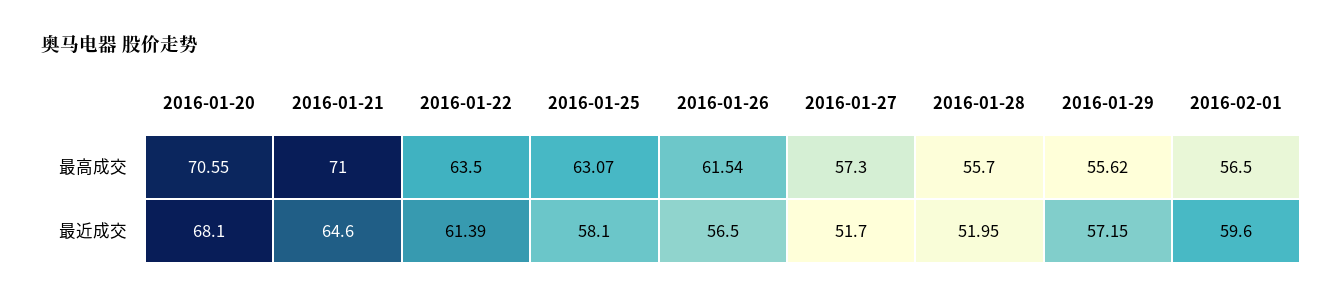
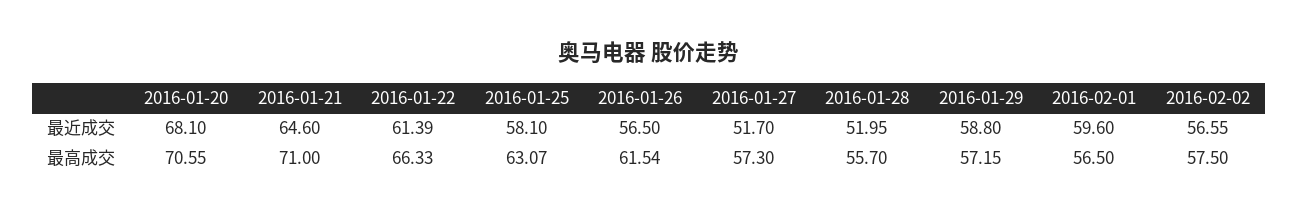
2016-01-22, 最高成交: 63.5 -> 66.33
2016-01-29, 最高成交: 55.62 -> 57.15
2016-01-29, 最近成交: 57.15 -> 58.8
2016-02-02, 最近成交: none -> 56.55
2016-02-02, 最高成交: none -> 57.5

